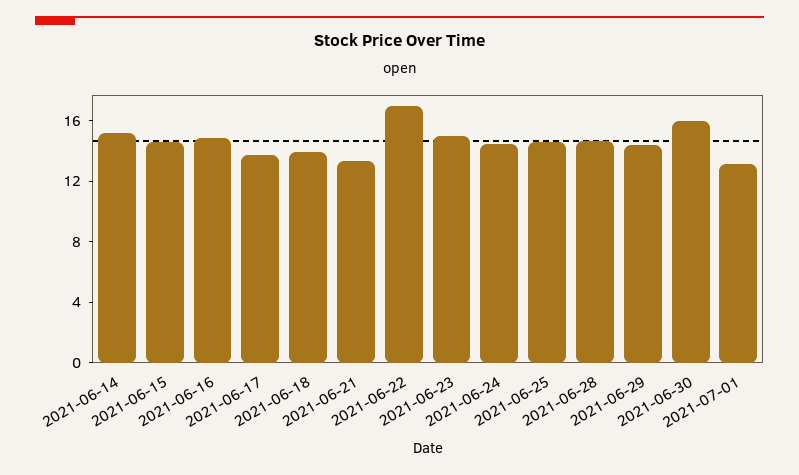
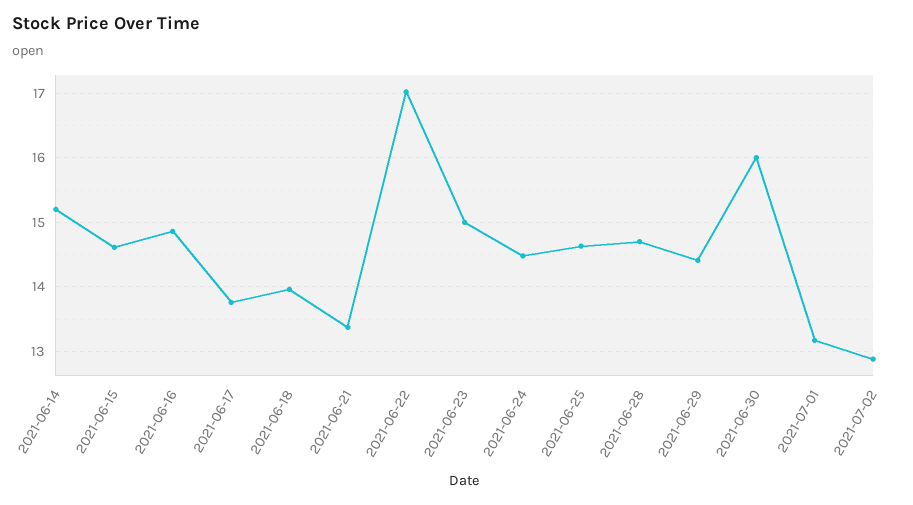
2021-07-02: none -> 12.9

